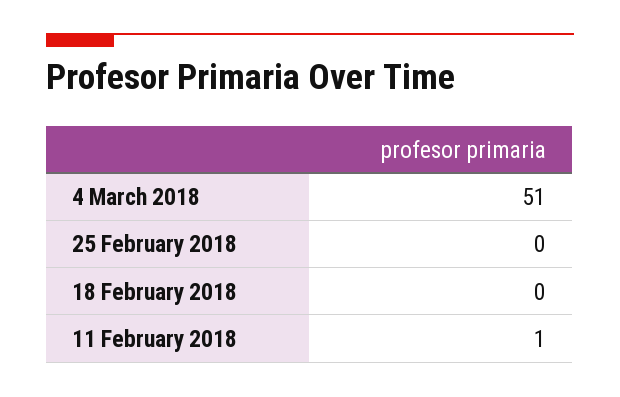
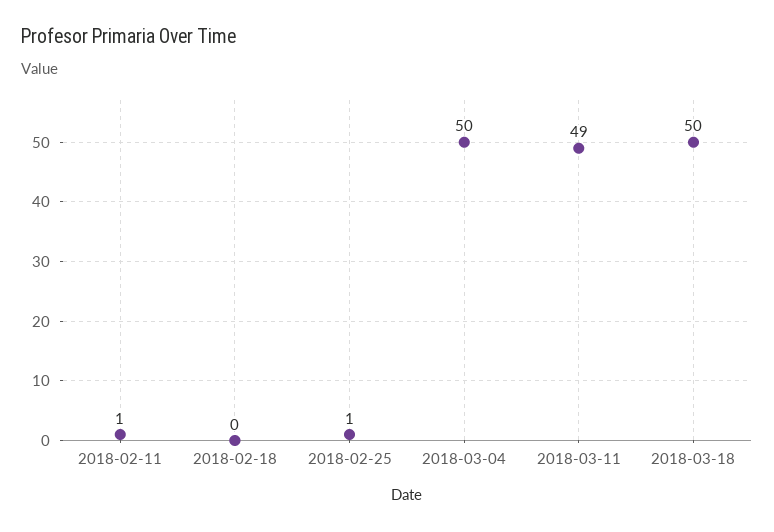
4 March 2018: 51 -> 50
25 February 2018: 0 -> 1
2018-03-11: none -> 49
2018-03-18: none -> 50

